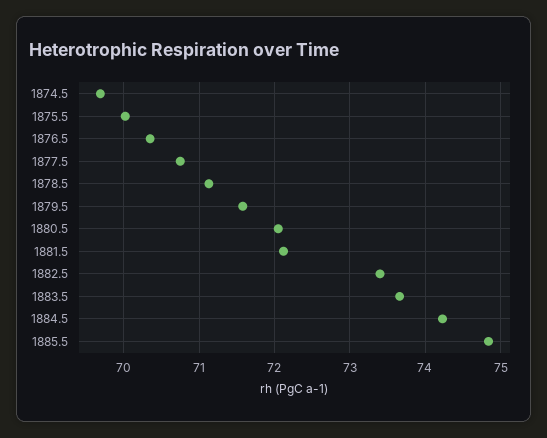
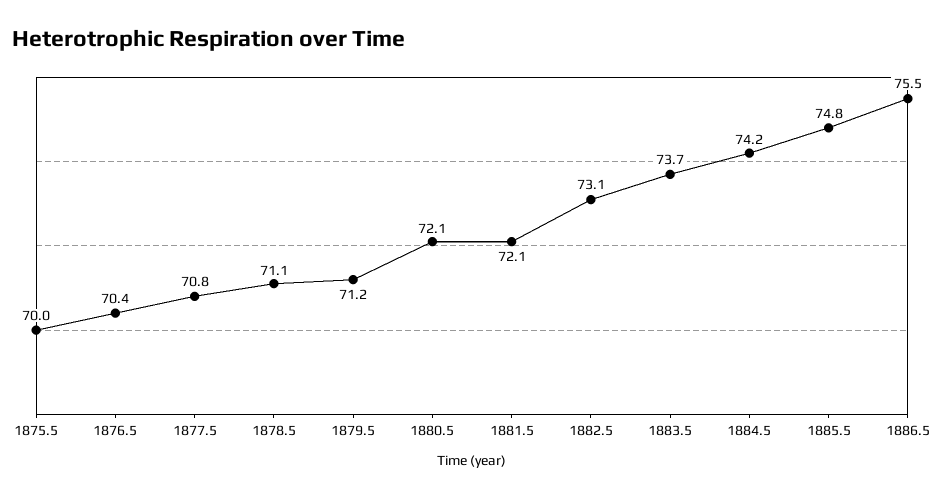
1874.5: 69.7 -> none
1879.5: 71.6 -> 71.2
1882.5: 73.4 -> 73.1
1886.5: none -> 75.5

